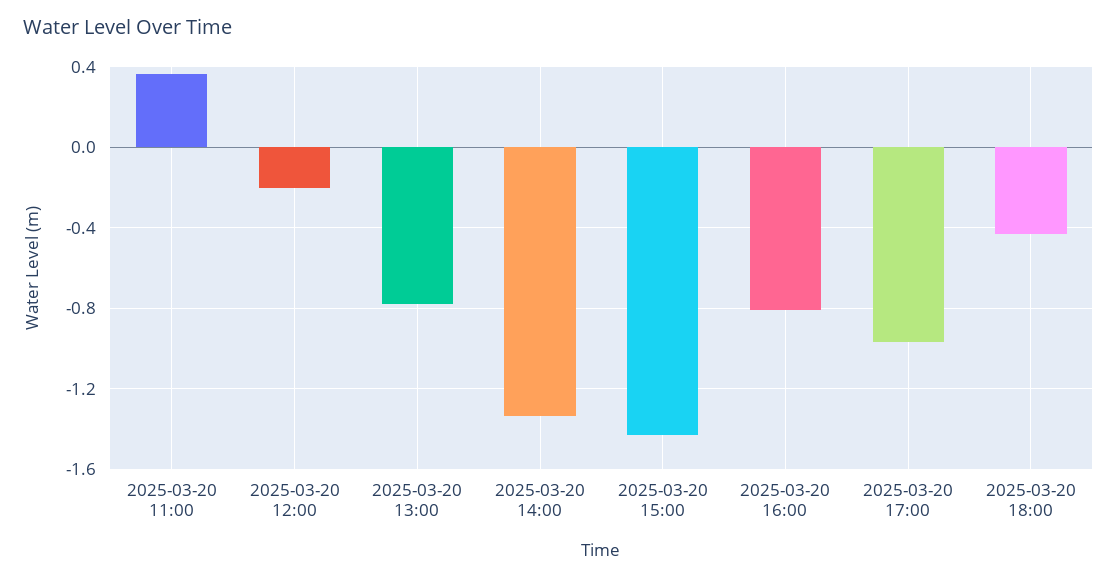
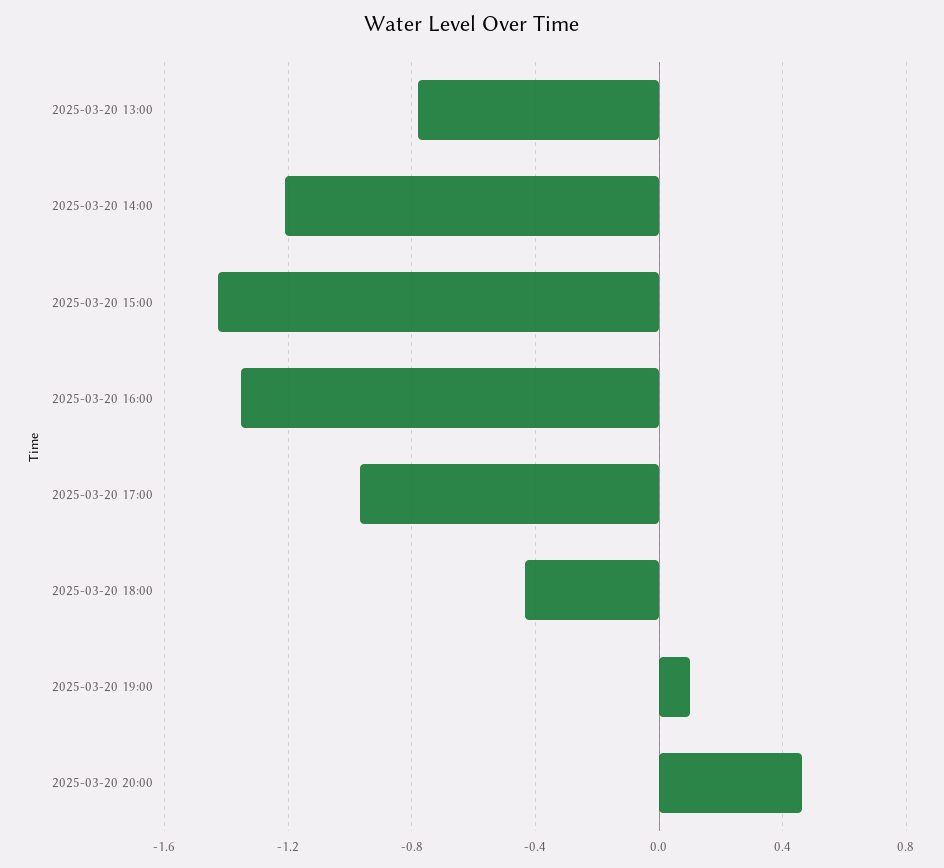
2025-03-20 11:00: 0.35 -> none
2025-03-20 12:00: -0.2 -> none
2025-03-20 14:00: -1.35 -> -1.2
2025-03-20 16:00: -0.8 -> -1.35
2025-03-20 19:00: none -> 0.1
2025-03-20 20:00: none -> 0.45

